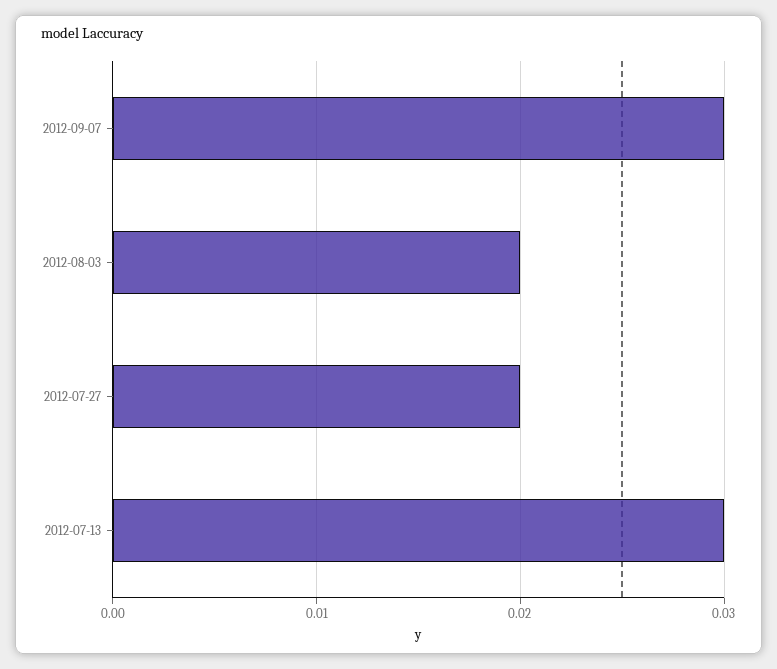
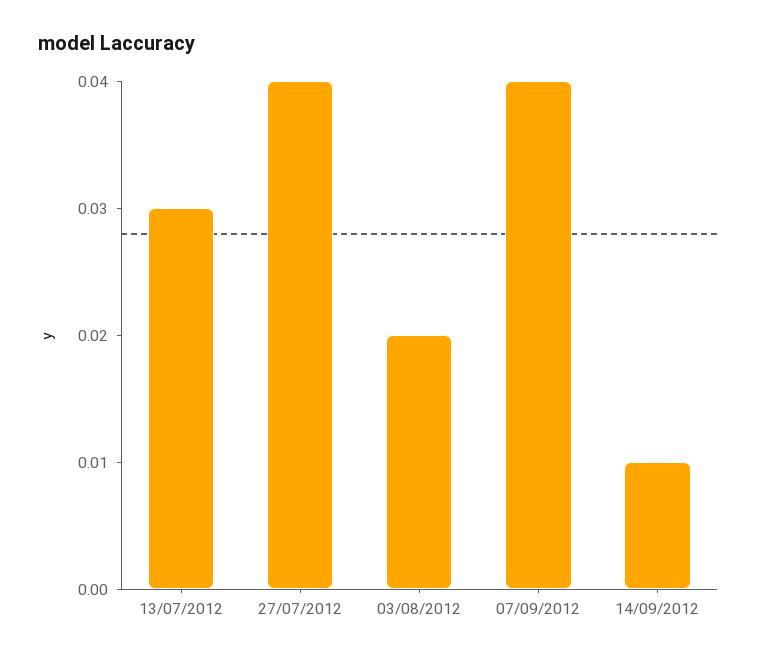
2012-09-07: 0.03 -> 0.04
2012-07-27: 0.02 -> 0.04
14/09/2012: none -> 0.01

